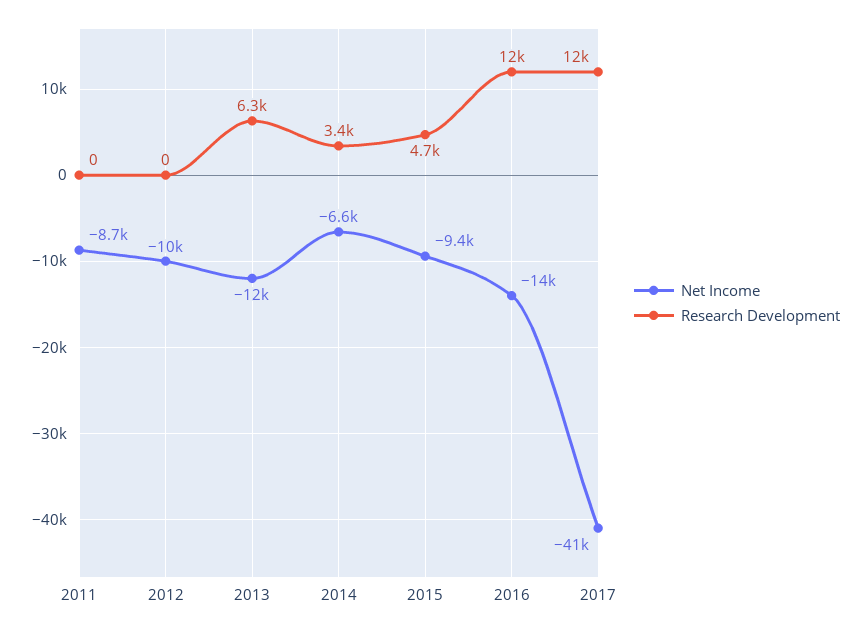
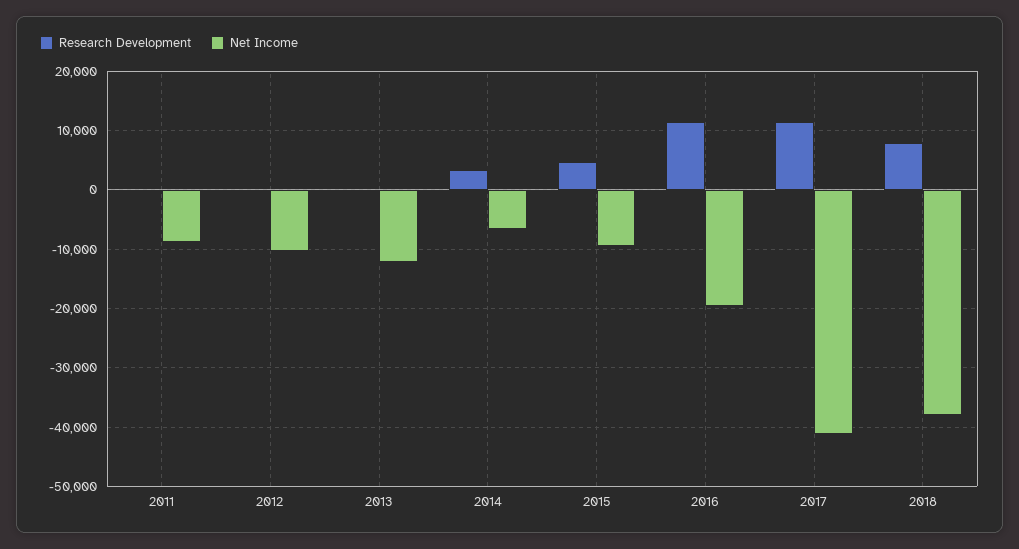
Research Development, 2013: 6300 -> 0
Net Income, 2016: -14000 -> -20000
Research Development, 2018: none -> 8000
Net Income, 2018: none -> -38000

